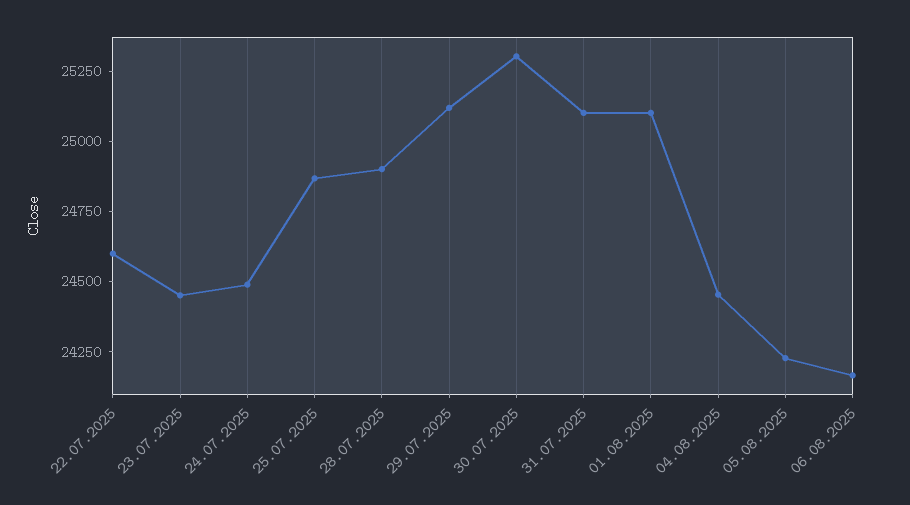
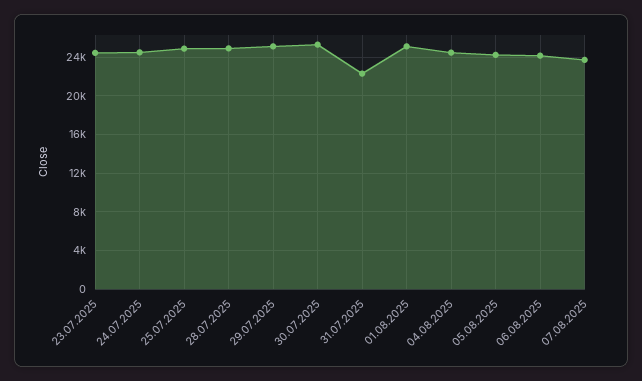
22.07.2025: 24600 -> none
31.07.2025: 25100 -> 22000
07.08.2025: none -> 24000

